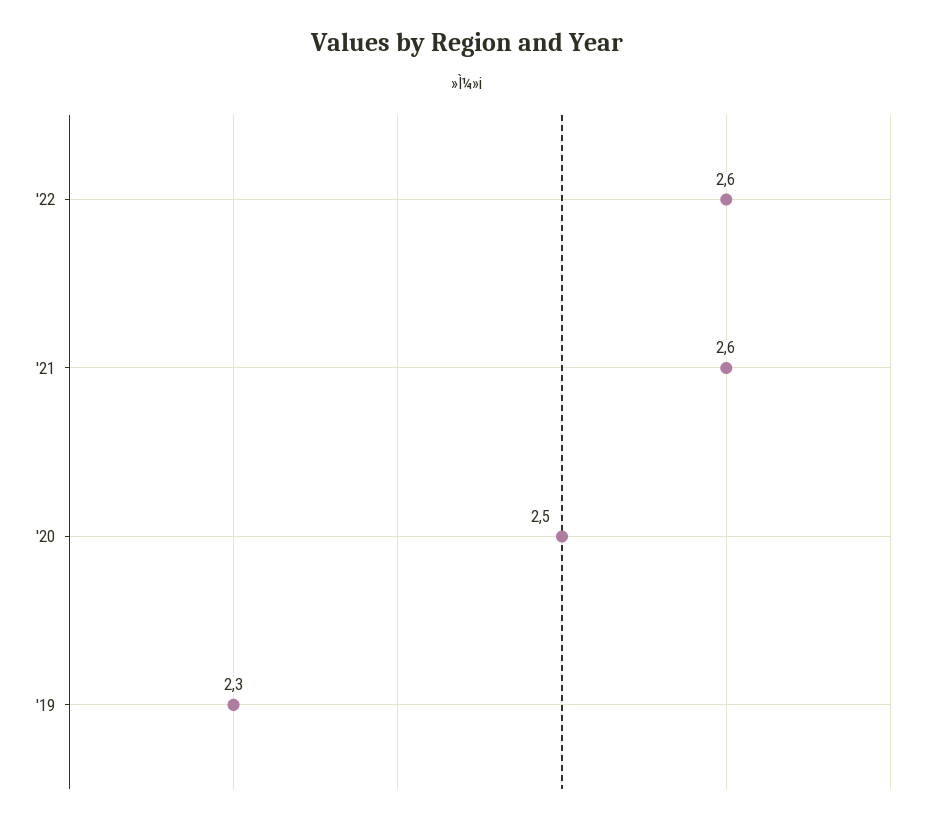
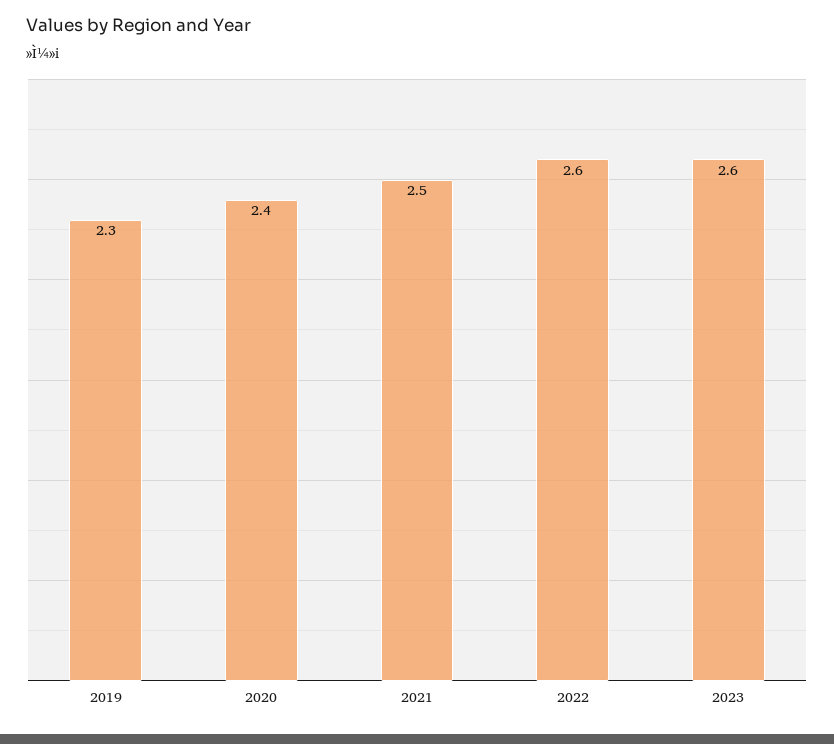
'21: 2.6 -> 2.5
'20: 2.5 -> 2.4
2023: none -> 2.6

